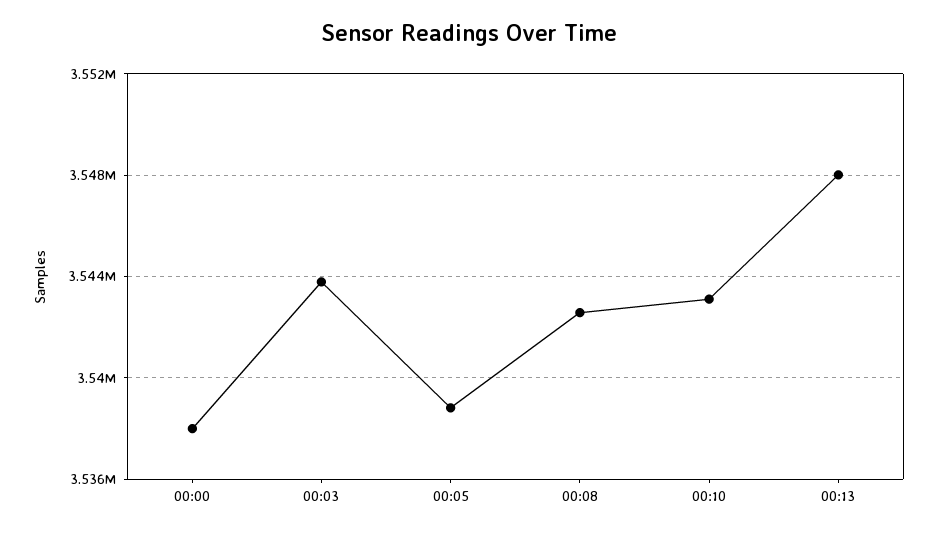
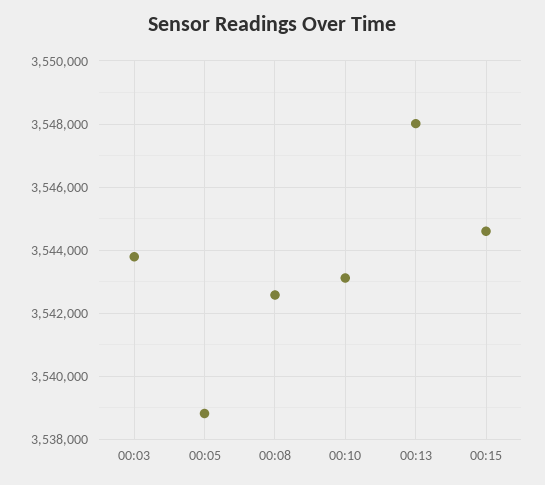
00:00: 3538000 -> none
00:15: none -> 3544600

